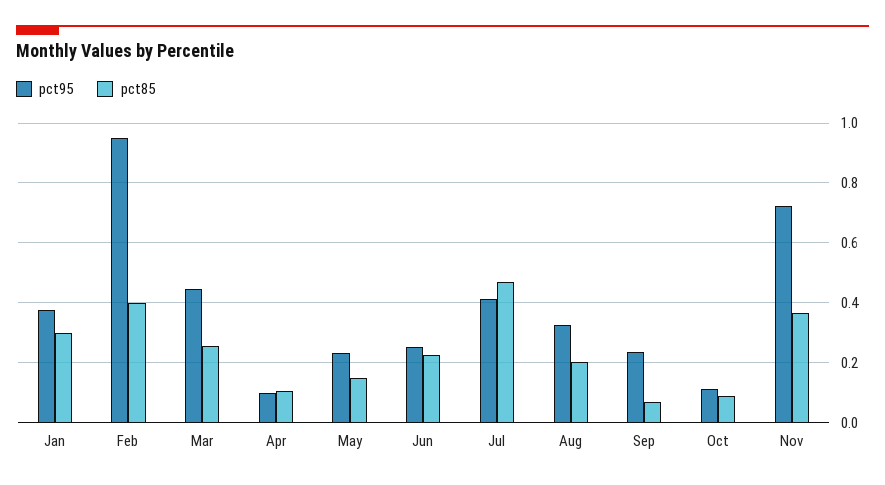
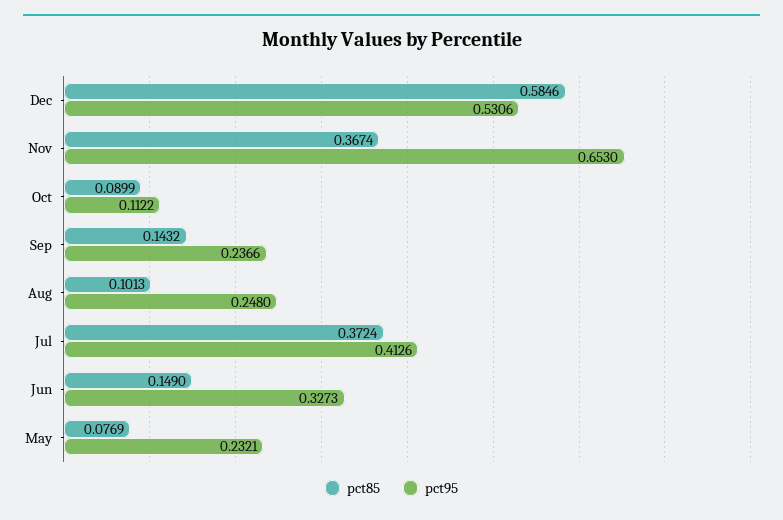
pct95, Jan: 0.375 -> none
pct85, Jan: 0.3 -> none
pct95, Feb: 0.95 -> none
pct85, Feb: 0.4 -> none
pct95, Mar: 0.45 -> none
pct85, Mar: 0.25 -> none
pct95, Apr: 0.1 -> none
pct85, Apr: 0.1 -> none
pct85, May: 0.15 -> 0.0769
pct95, Jun: 0.25 -> 0.3273
pct85, Jun: 0.225 -> 0.149
pct85, Jul: 0.475 -> 0.3724
pct95, Aug: 0.325 -> 0.248
pct85, Aug: 0.2 -> 0.1013
pct85, Sep: 0.075 -> 0.1432
pct95, Nov: 0.725 -> 0.653
pct85, Dec: none -> 0.5846
pct95, Dec: none -> 0.5306

